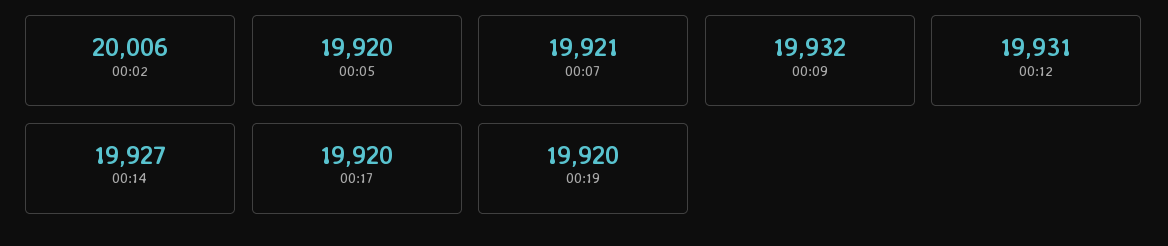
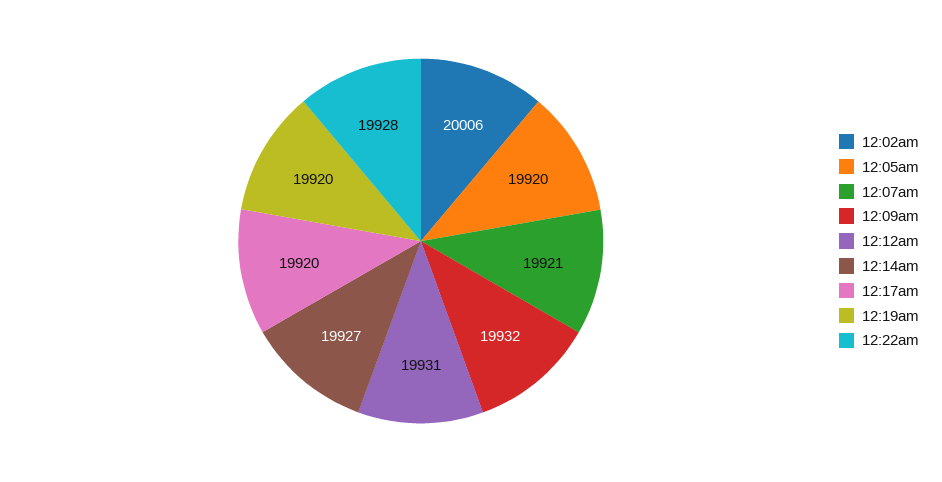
12:22am: none -> 19928

